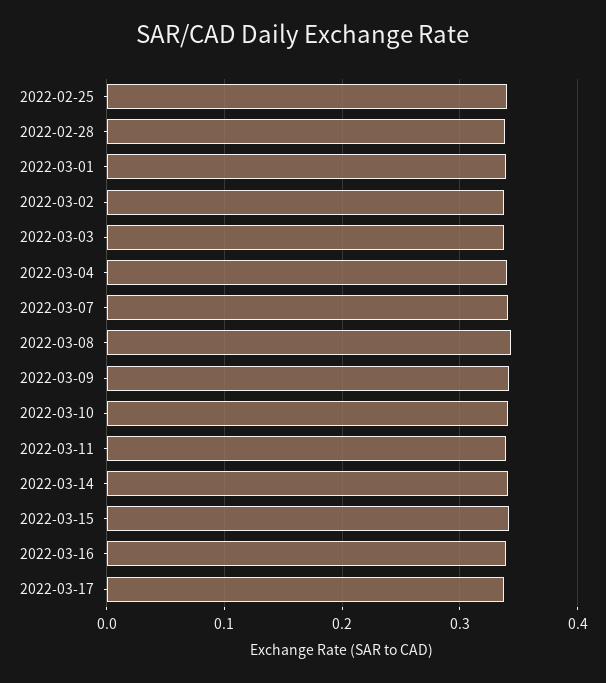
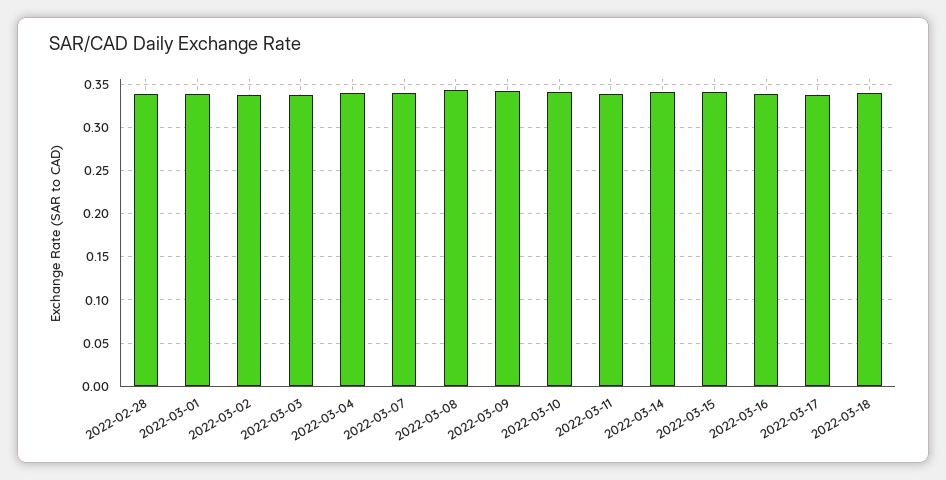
2022-02-25: 0.34 -> none
2022-03-18: none -> 0.34

